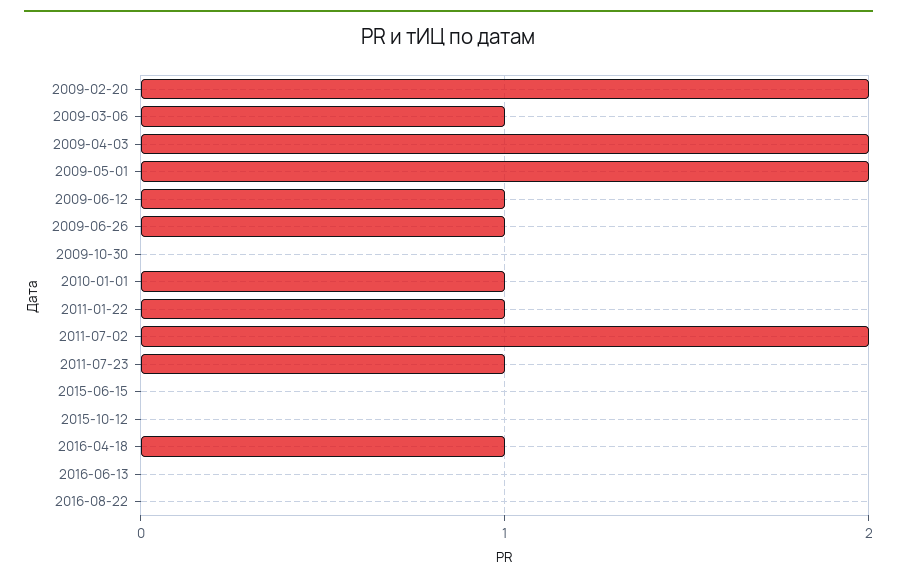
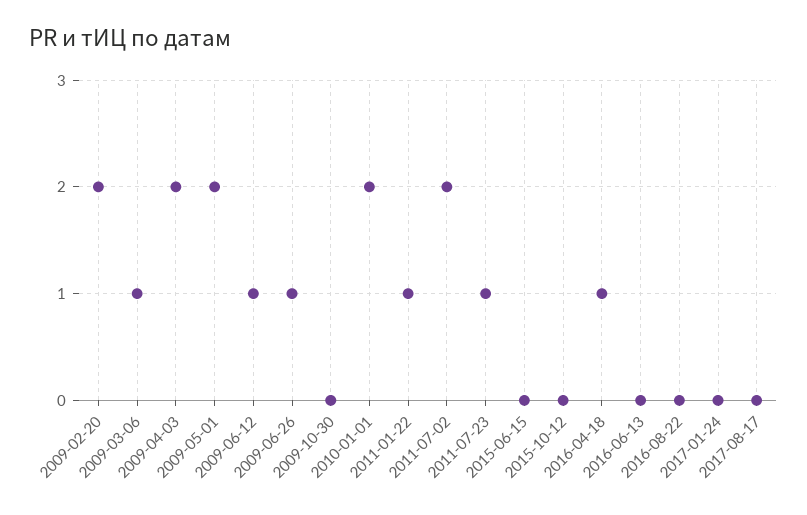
2010-01-01: 1 -> 2
2017-01-24: none -> 0
2017-08-17: none -> 0

